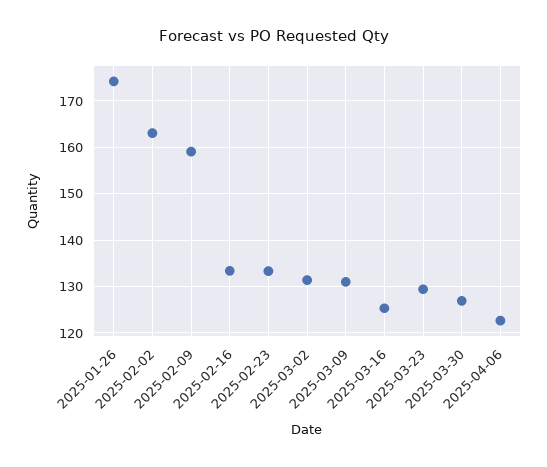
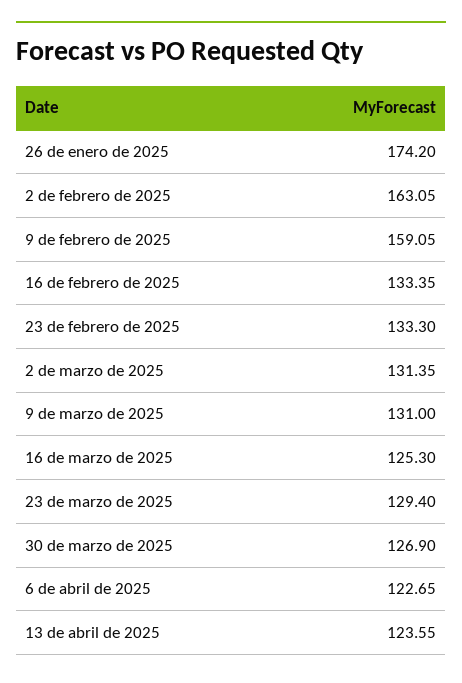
13 de abril de 2025: none -> 123.55

